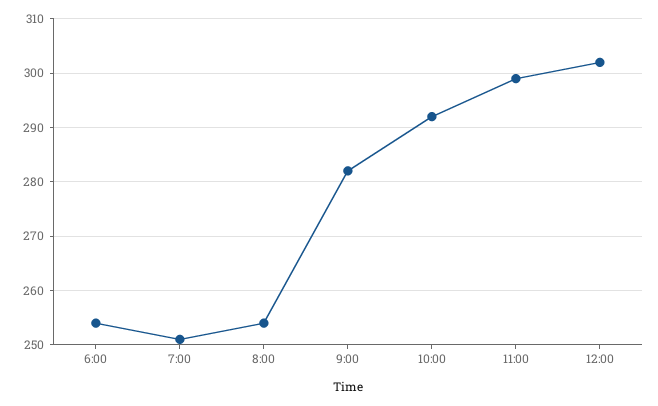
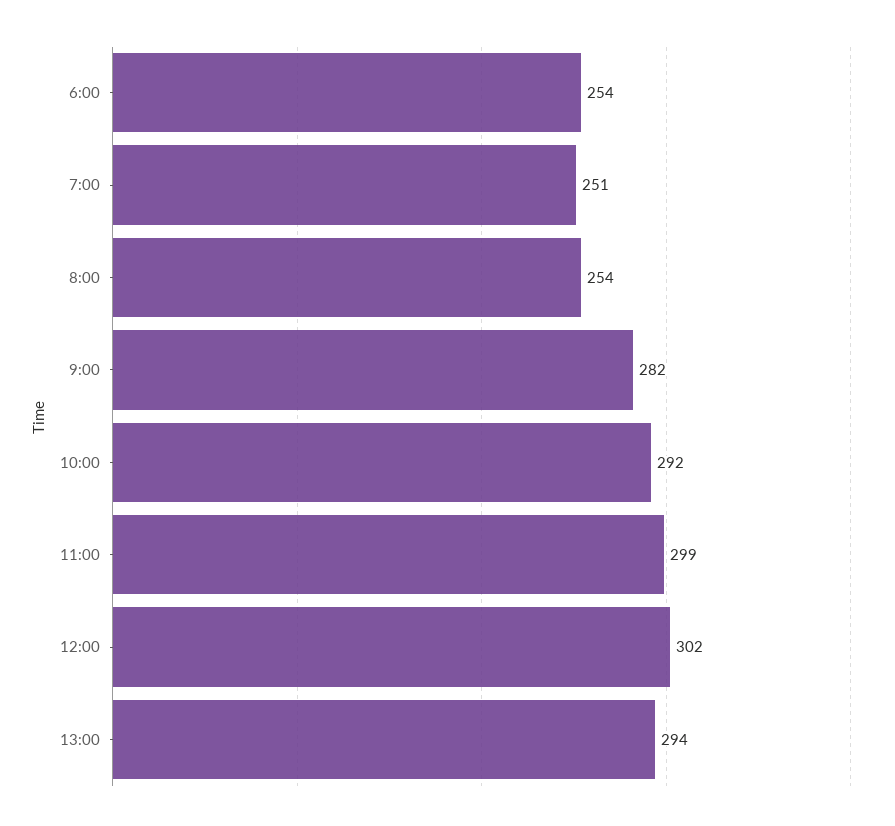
13:00: none -> 294

